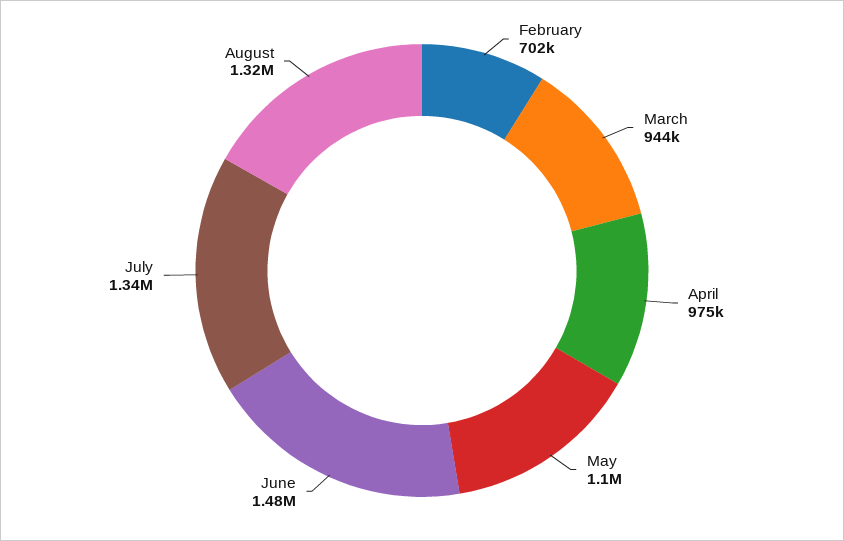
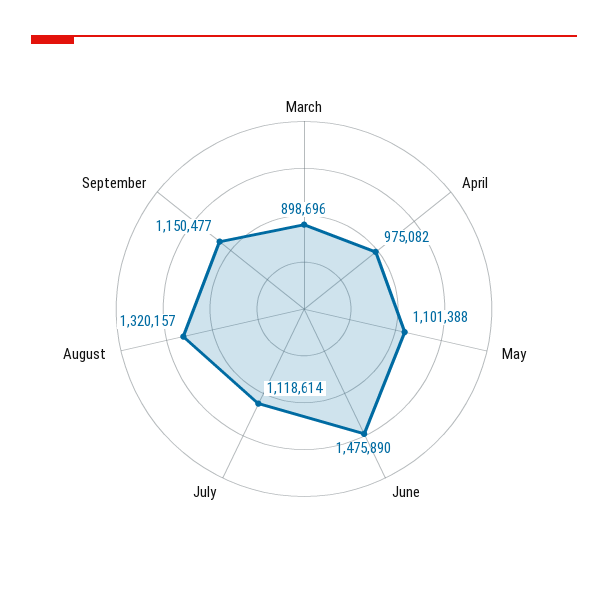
February: 702000 -> none
March: 944000 -> 898696
July: 1340000 -> 1118614
September: none -> 1150477

